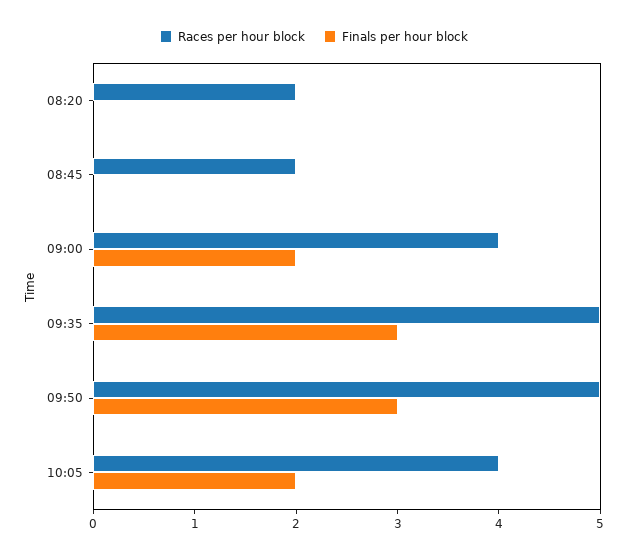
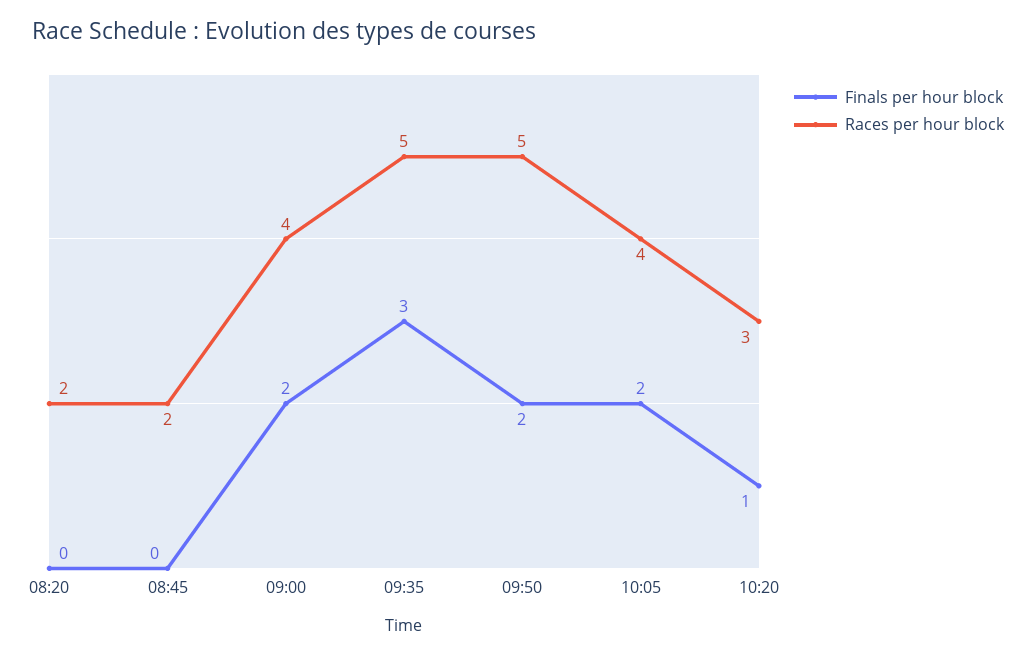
Finals per hour block, 09:50: 3 -> 2
Finals per hour block, 10:20: none -> 1
Races per hour block, 10:20: none -> 3

